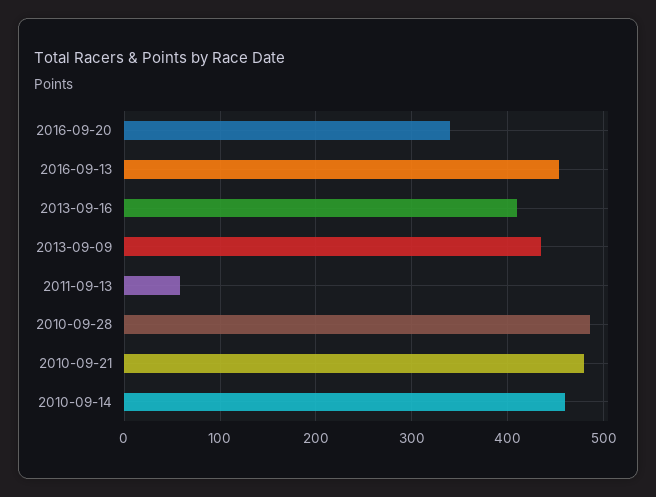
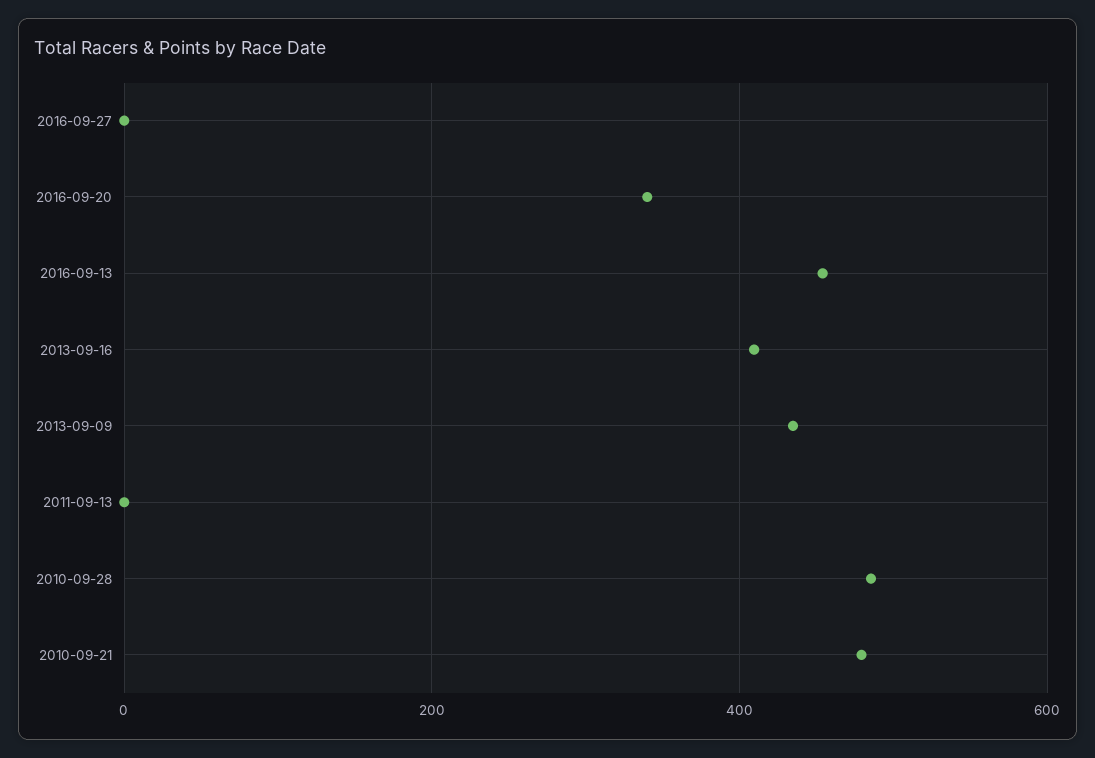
2011-09-13: 60 -> 0
2010-09-14: 460 -> none
2016-09-27: none -> 0

